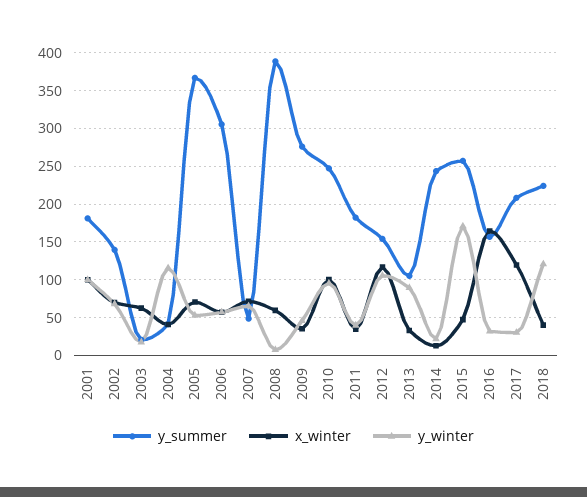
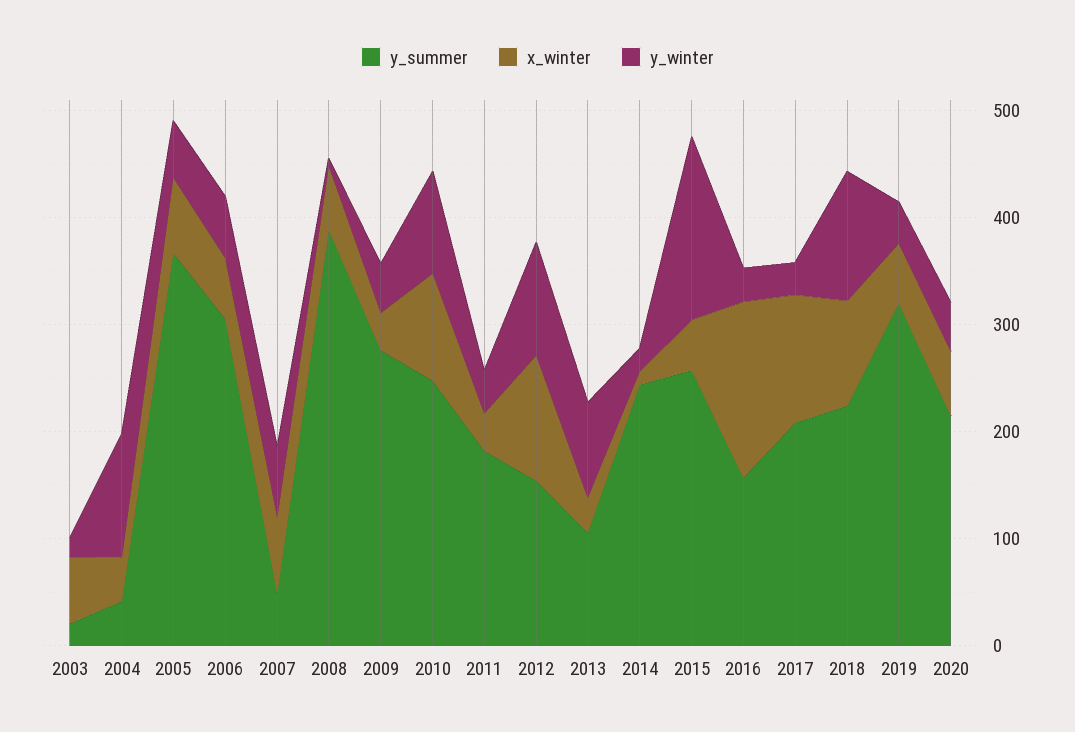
y_summer, 2001: 180 -> none
x_winter, 2001: 100 -> none
y_winter, 2001: 100 -> none
y_summer, 2002: 140 -> none
x_winter, 2002: 70 -> none
y_winter, 2002: 70 -> none
x_winter, 2018: 40 -> 100
y_summer, 2019: none -> 320
x_winter, 2019: none -> 60
y_winter, 2019: none -> 40
y_summer, 2020: none -> 220
x_winter, 2020: none -> 60
y_winter, 2020: none -> 40

